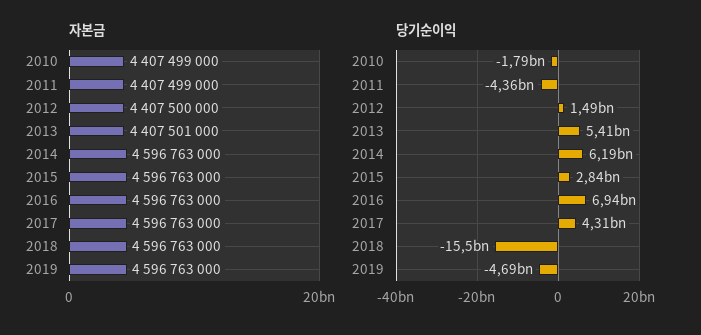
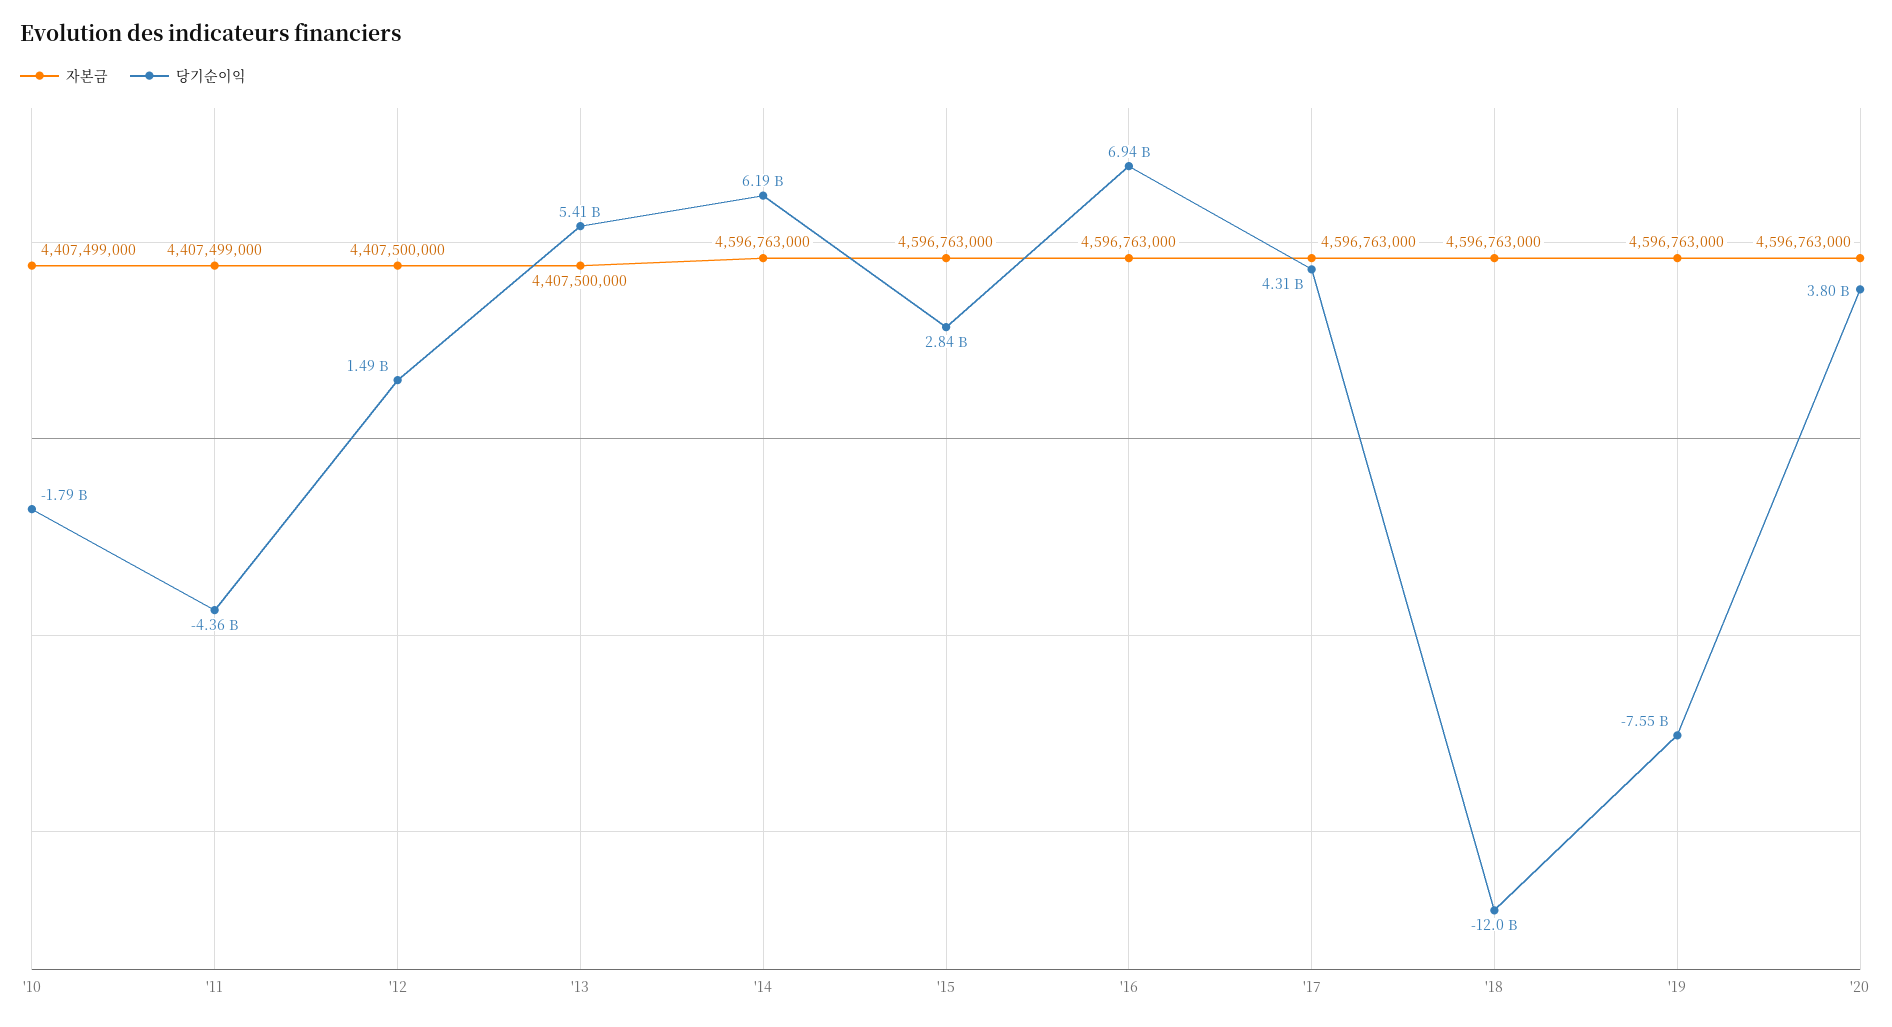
자본금, 2013: 4407501000 -> 4407500000
당기순이익, 2018: -15500000000 -> -12000000000
당기순이익, 2019: -4690000000 -> -7550000000
자본금, '20: none -> 4596763000
당기순이익, '20: none -> 3800000000

